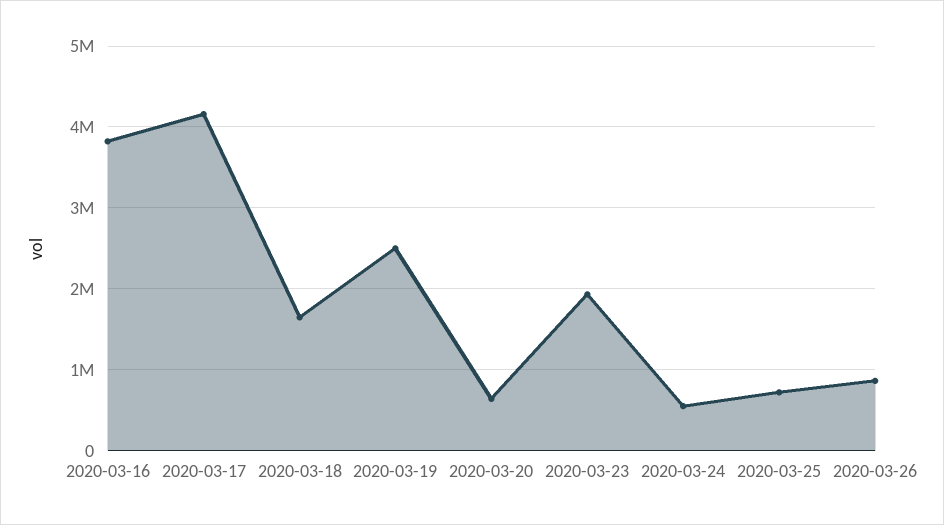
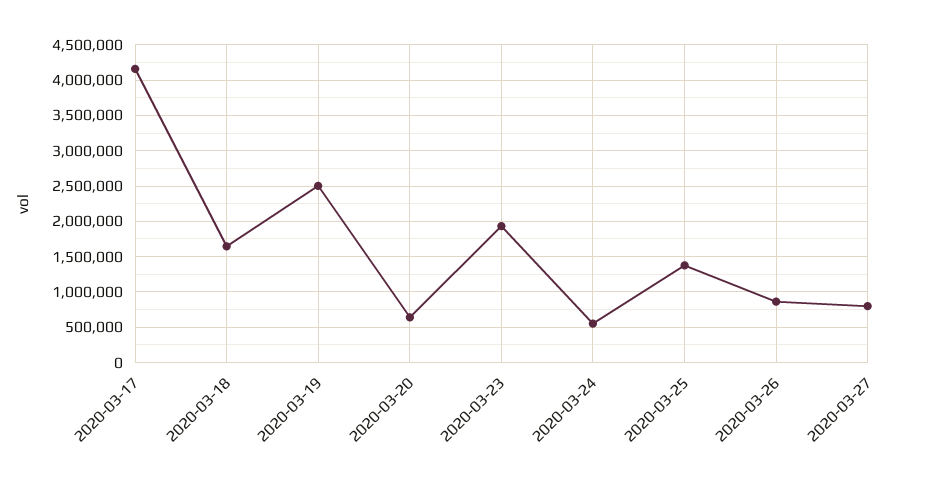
2020-03-16: 3800000 -> none
2020-03-25: 700000 -> 1400000
2020-03-27: none -> 800000

